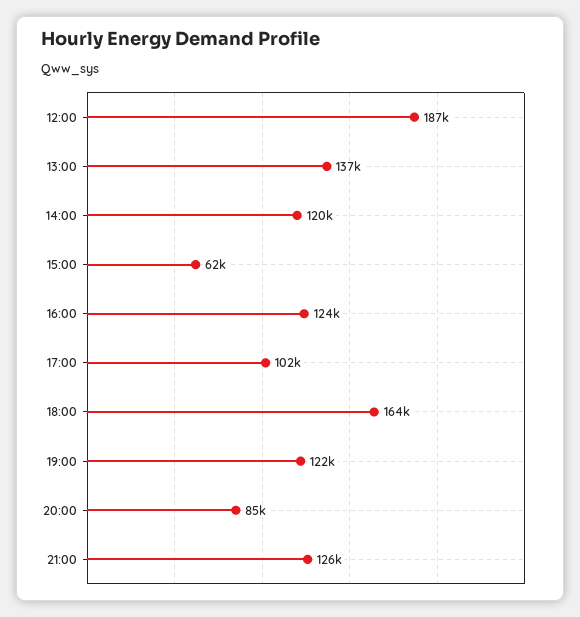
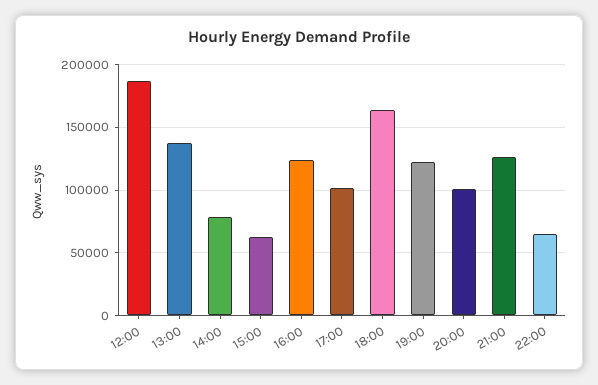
14:00: 120000 -> 80000
20:00: 85000 -> 100000
22:00: none -> 65000

